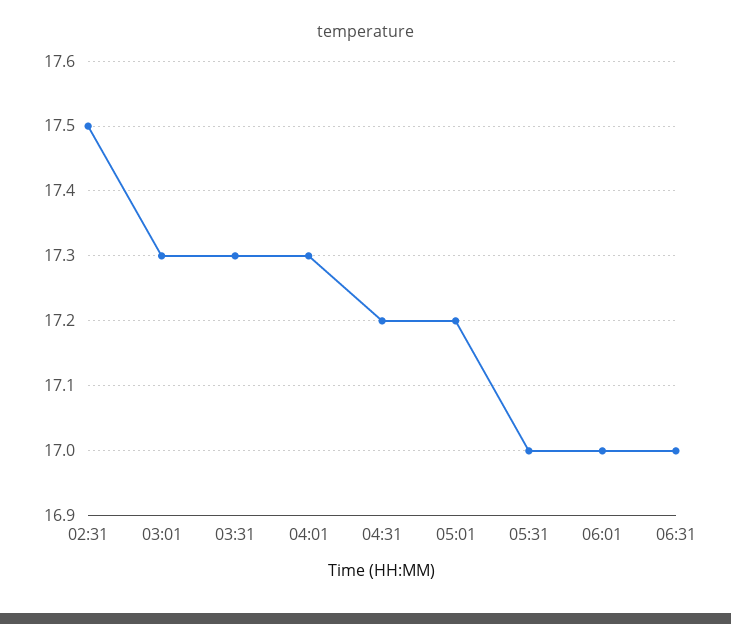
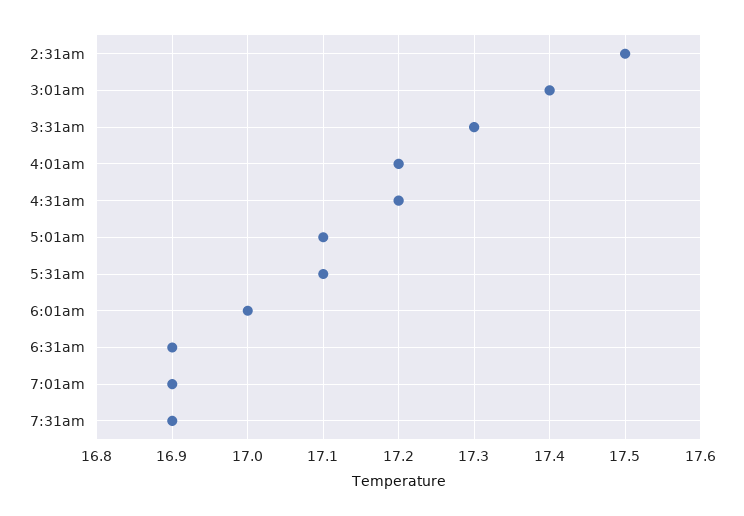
03:01: 17.3 -> 17.4
04:01: 17.3 -> 17.2
05:01: 17.2 -> 17.1
05:31: 17 -> 17.1
06:31: 17 -> 16.9
7:01am: none -> 16.9
7:31am: none -> 16.9

